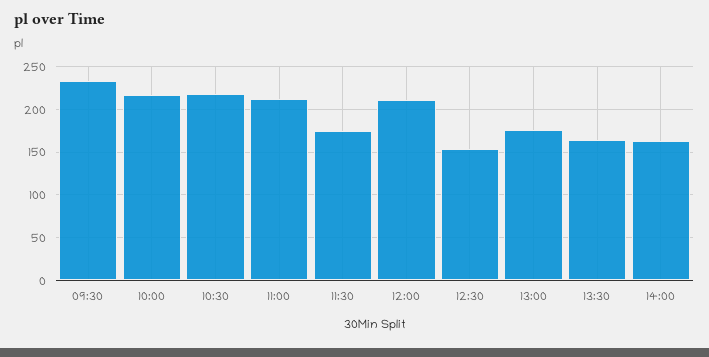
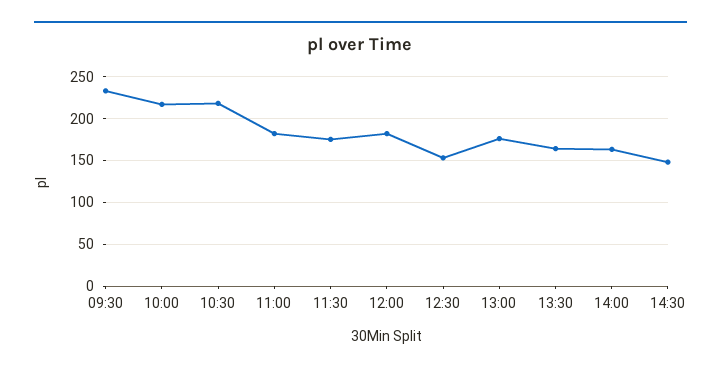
11:00: 210 -> 180
12:00: 210 -> 180
14:30: none -> 150

